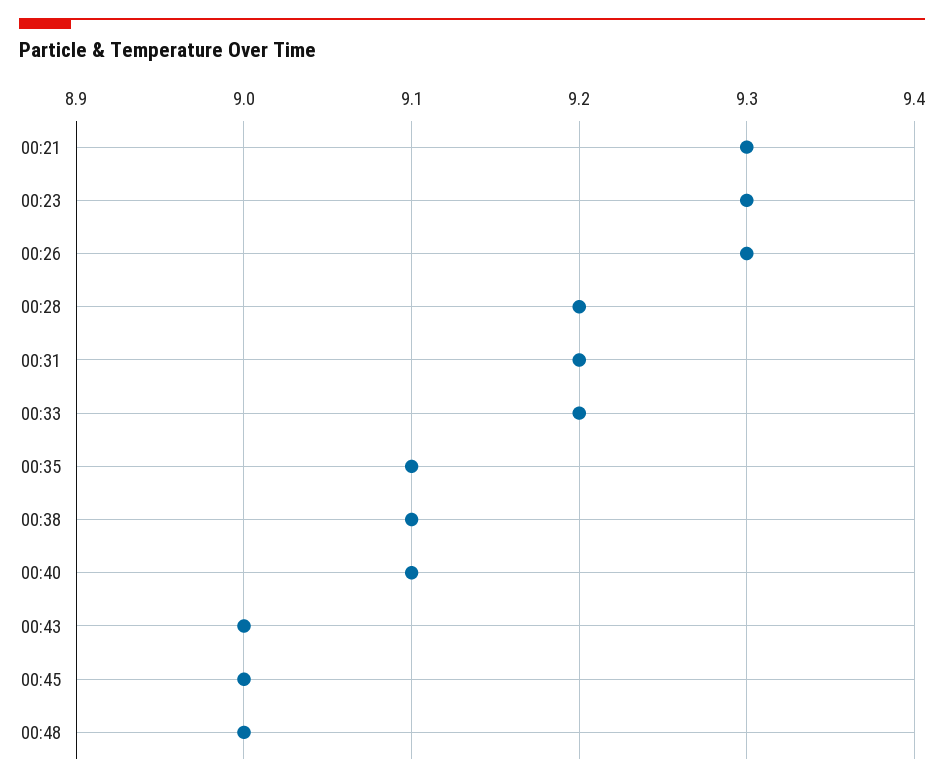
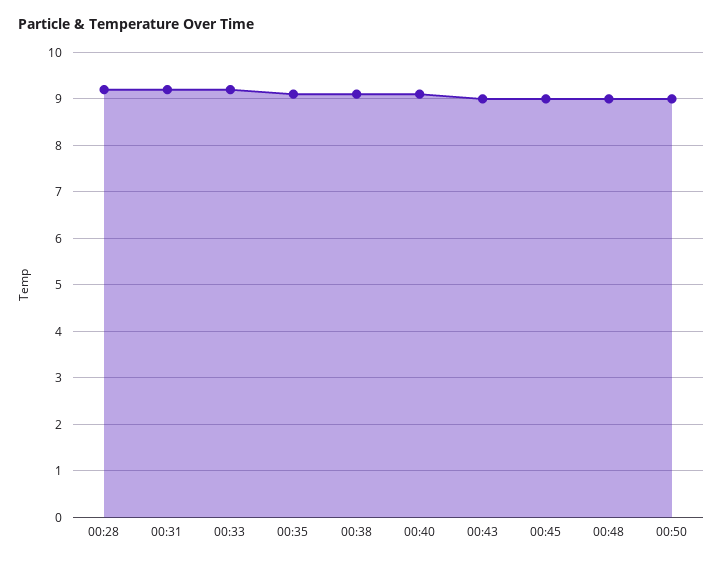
00:21: 9.3 -> none
00:23: 9.3 -> none
00:26: 9.3 -> none
00:50: none -> 9

